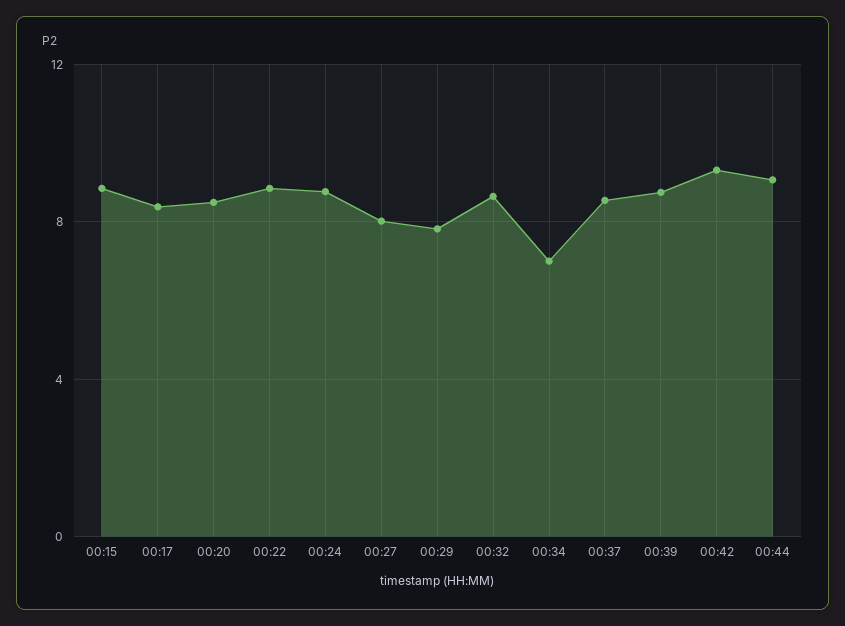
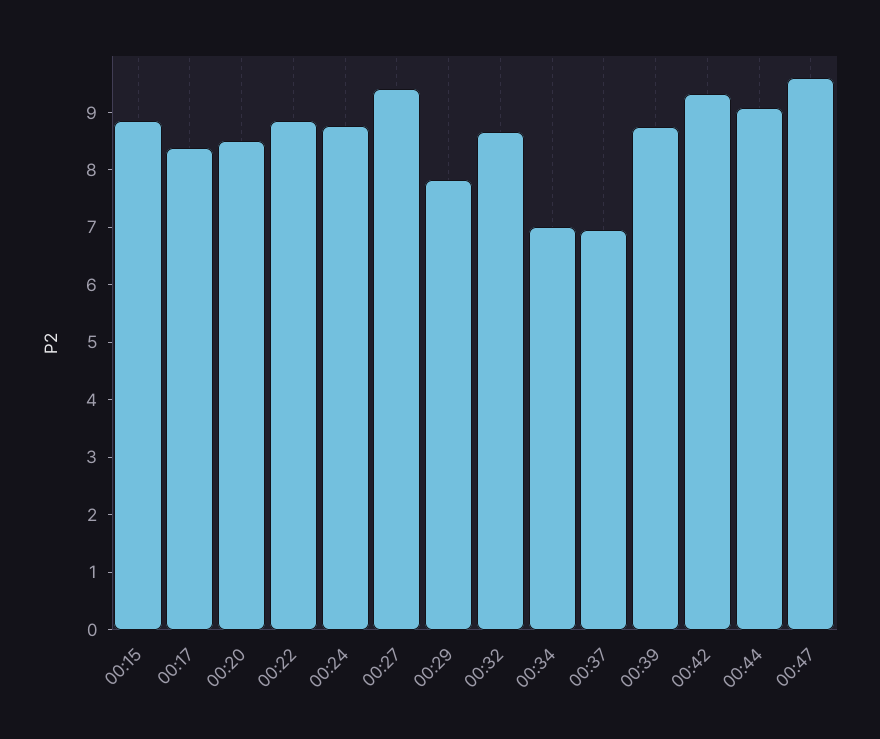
00:27: 8 -> 9.4
00:37: 8.5 -> 7
00:47: none -> 9.6

